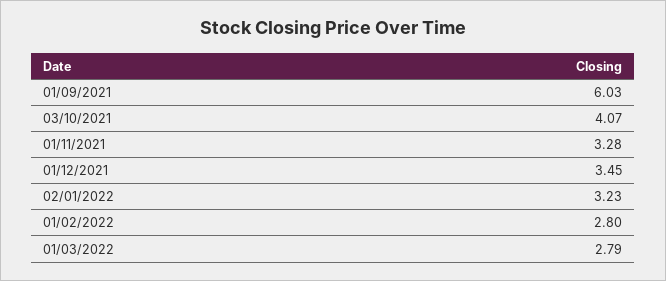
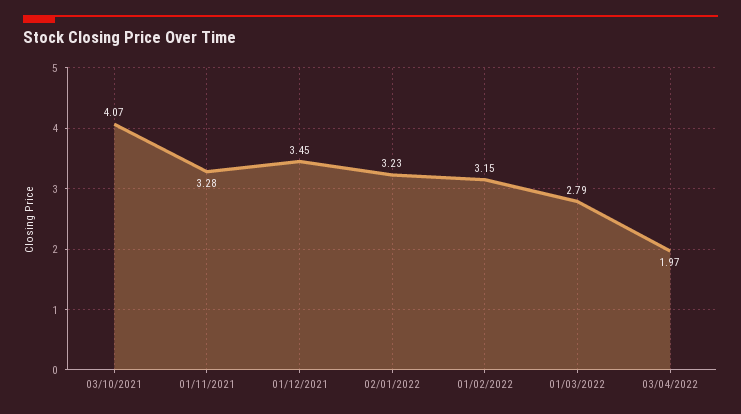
01/09/2021: 6.03 -> none
01/02/2022: 2.8 -> 3.15
03/04/2022: none -> 1.97

